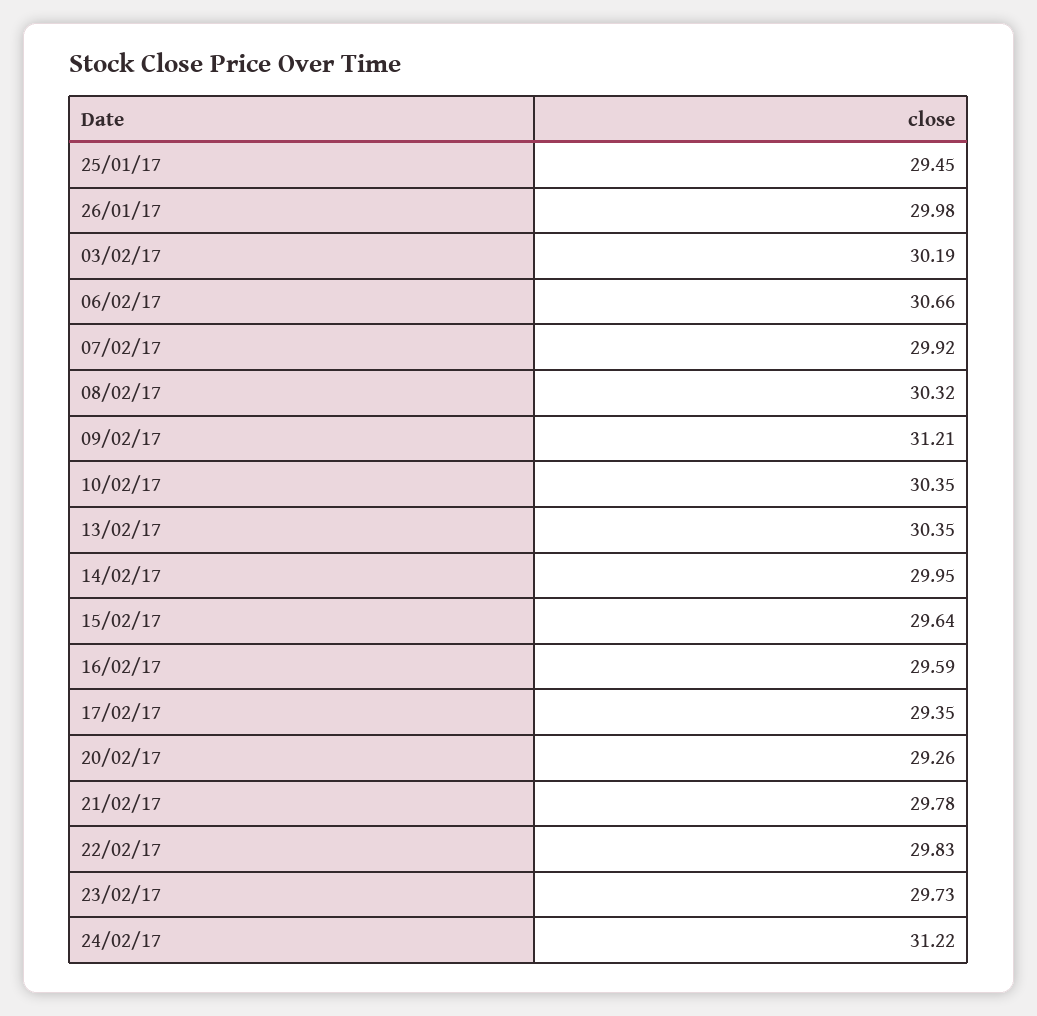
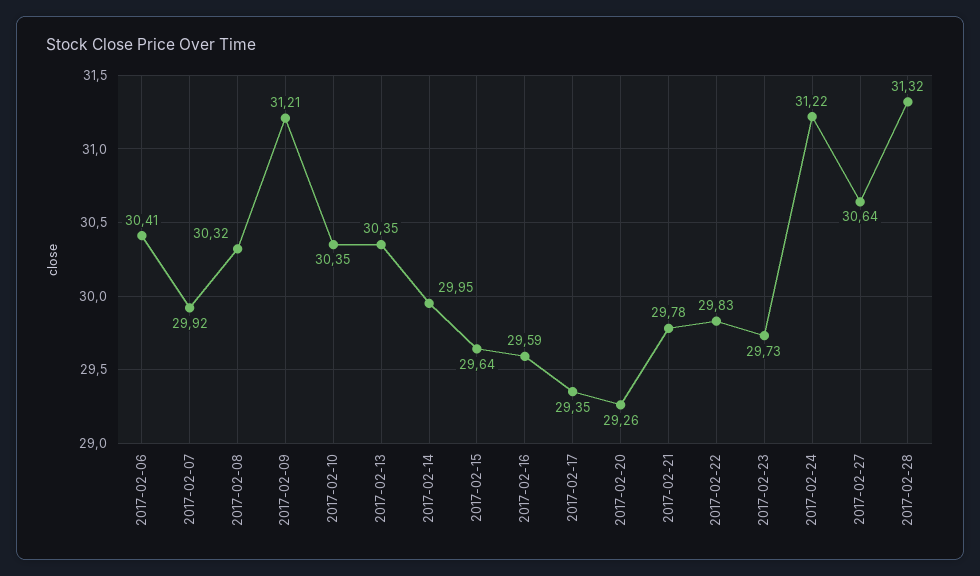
25/01/17: 29.45 -> none
26/01/17: 29.98 -> none
03/02/17: 30.19 -> none
06/02/17: 30.66 -> 30.41
2017-02-27: none -> 30.64
2017-02-28: none -> 31.32

